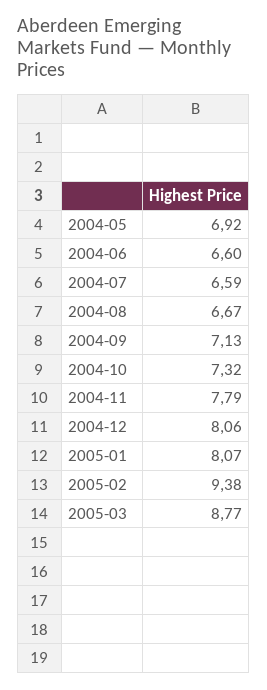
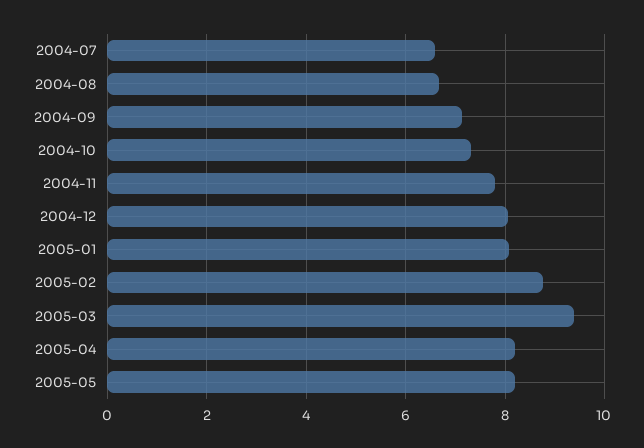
2004-05: 6.92 -> none
2004-06: 6.6 -> none
2005-02: 9.38 -> 8.8
2005-03: 8.77 -> 9.4
2005-04: none -> 8.2
2005-05: none -> 8.2

